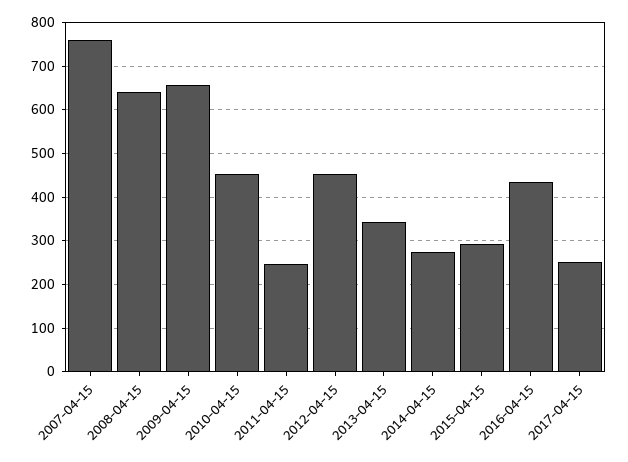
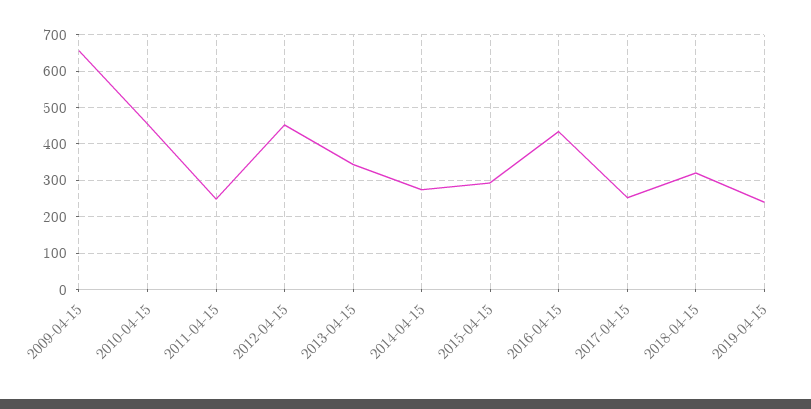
2007-04-15: 760 -> none
2008-04-15: 640 -> none
2018-04-15: none -> 320
2019-04-15: none -> 240

